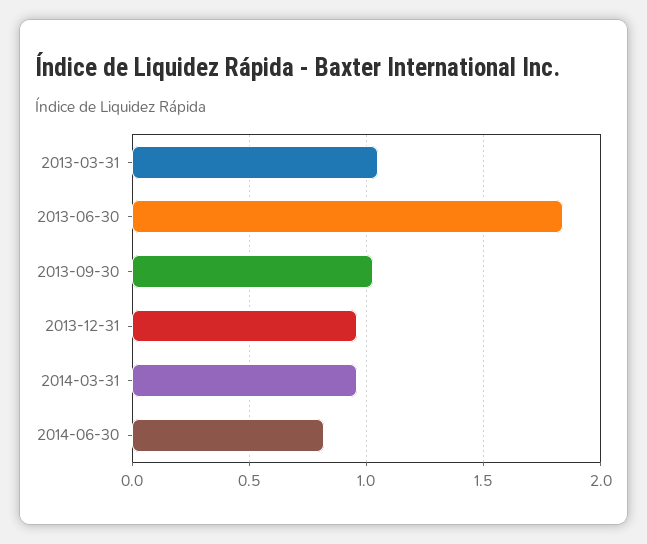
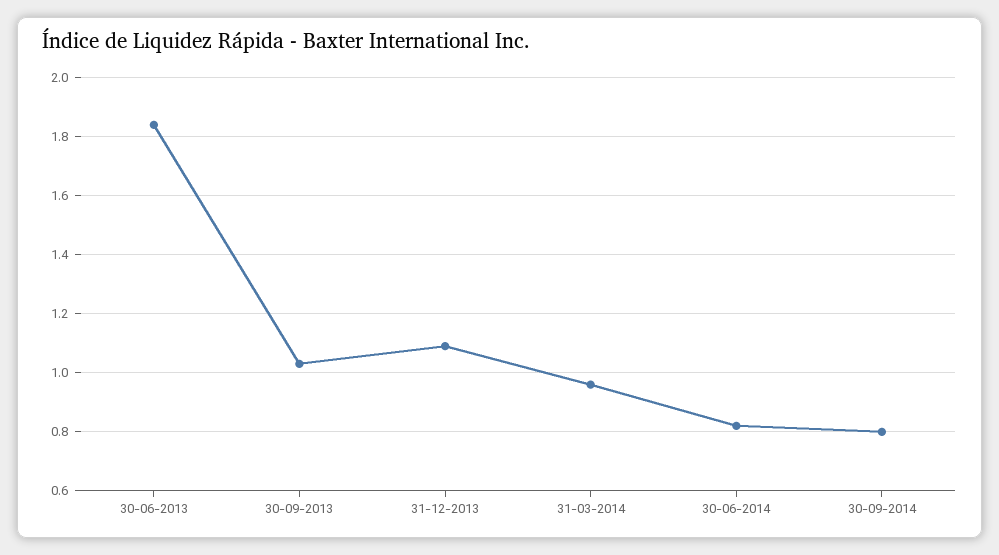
2013-03-31: 1.05 -> none
2013-12-31: 0.95 -> 1.1
30-09-2014: none -> 0.8

